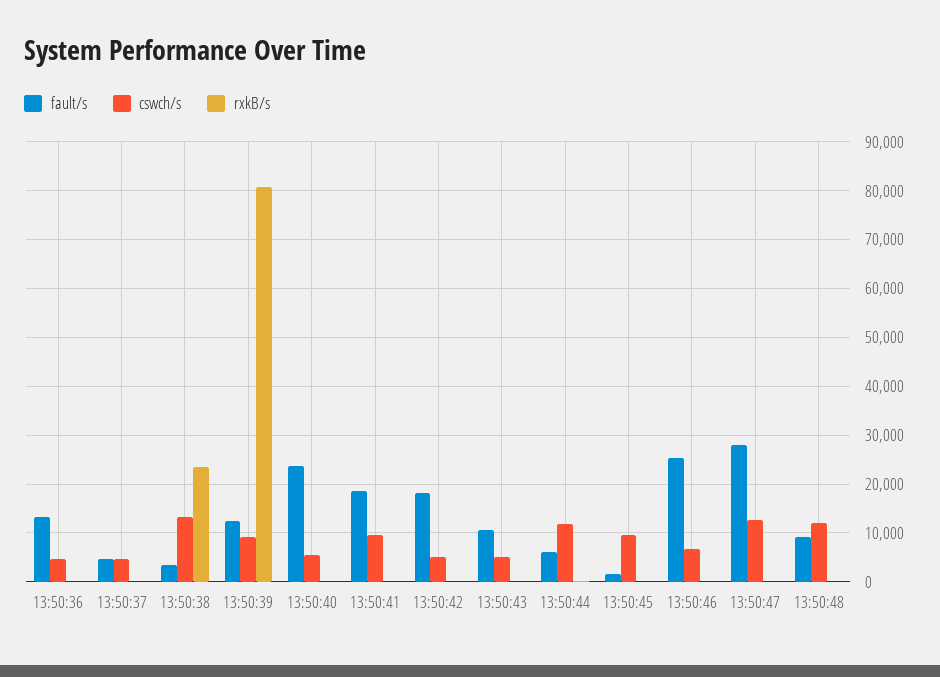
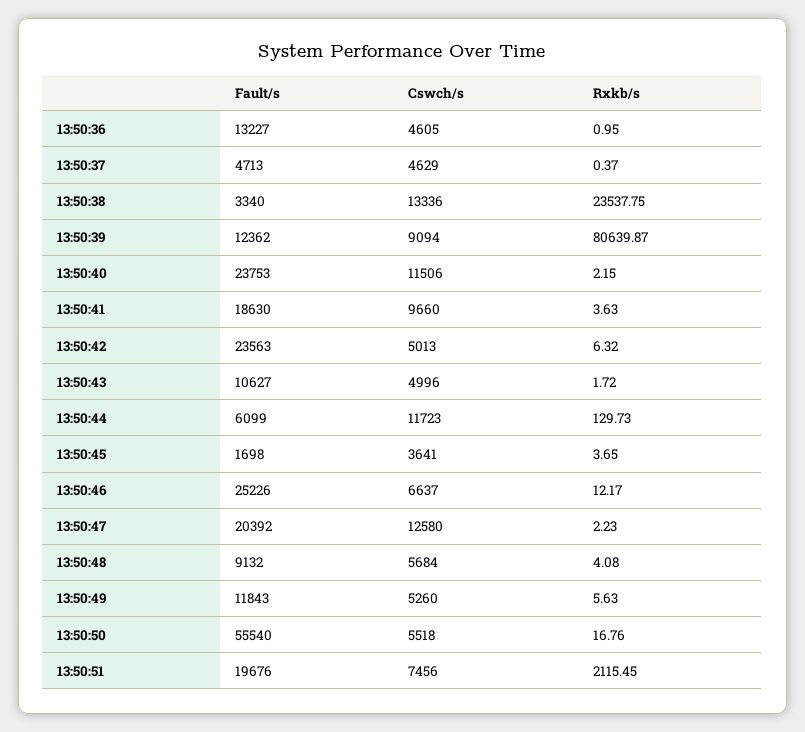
cswch/s, 13:50:40: 6000 -> 11506
fault/s, 13:50:42: 18000 -> 23563
cswch/s, 13:50:45: 10000 -> 3641
fault/s, 13:50:47: 28000 -> 20392
cswch/s, 13:50:48: 12000 -> 5684
fault/s, 13:50:49: none -> 11843
cswch/s, 13:50:49: none -> 5260
rxkB/s, 13:50:49: none -> 5.63
fault/s, 13:50:50: none -> 55540
cswch/s, 13:50:50: none -> 5518
rxkB/s, 13:50:50: none -> 16.76
fault/s, 13:50:51: none -> 19676
cswch/s, 13:50:51: none -> 7456
rxkB/s, 13:50:51: none -> 2115.45

